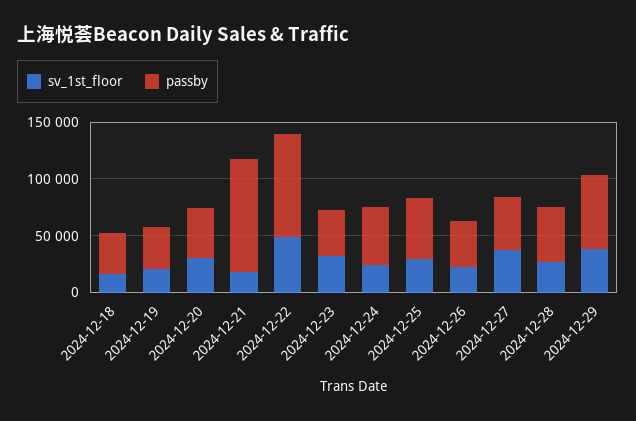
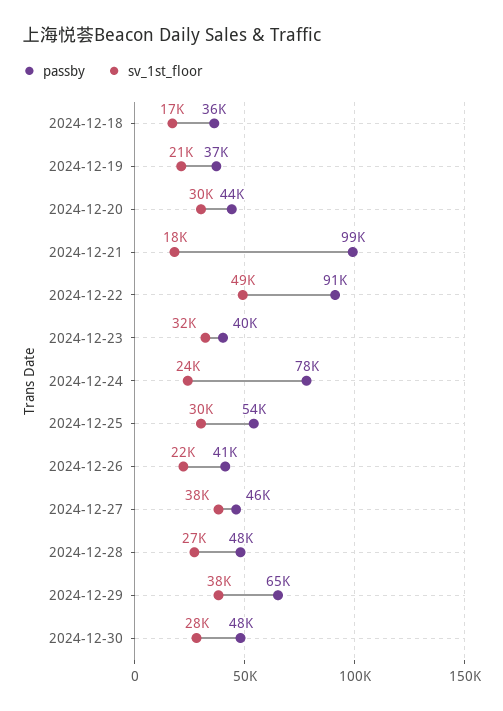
passby, 2024-12-24: 50000 -> 78000
passby, 2024-12-30: none -> 48000
sv_1st_floor, 2024-12-30: none -> 28000

